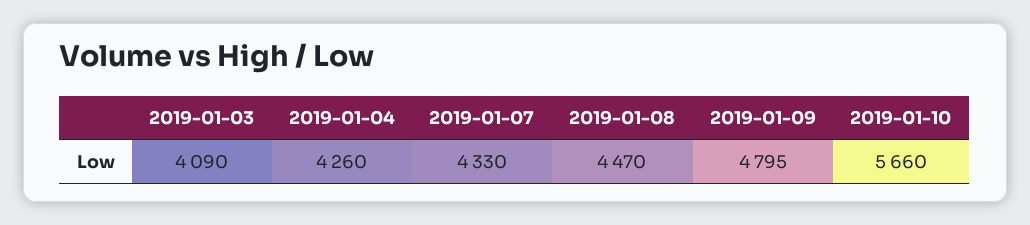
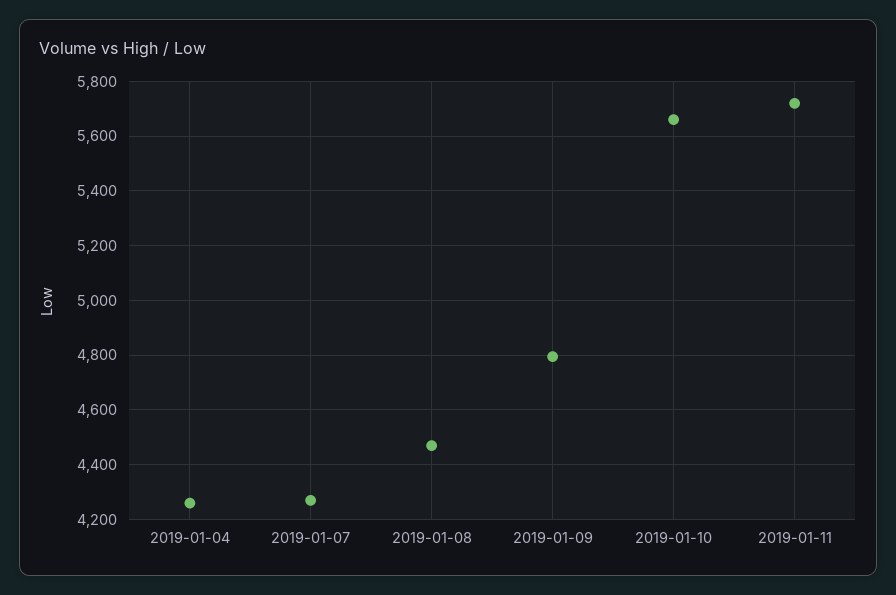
2019-01-03: 4090 -> none
2019-01-07: 4330 -> 4275
2019-01-11: none -> 5725

